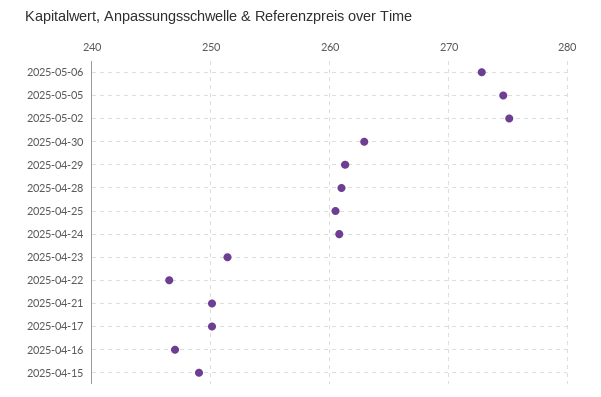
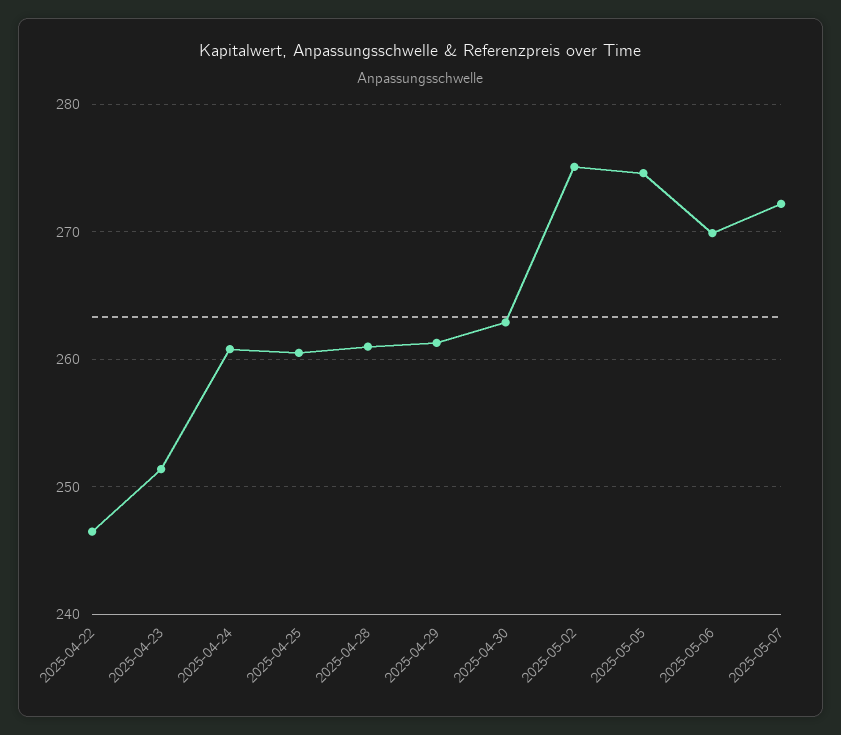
2025-05-06: 273 -> 270
2025-04-21: 250 -> none
2025-04-17: 250 -> none
2025-04-16: 247 -> none
2025-04-15: 249 -> none
2025-05-07: none -> 272

